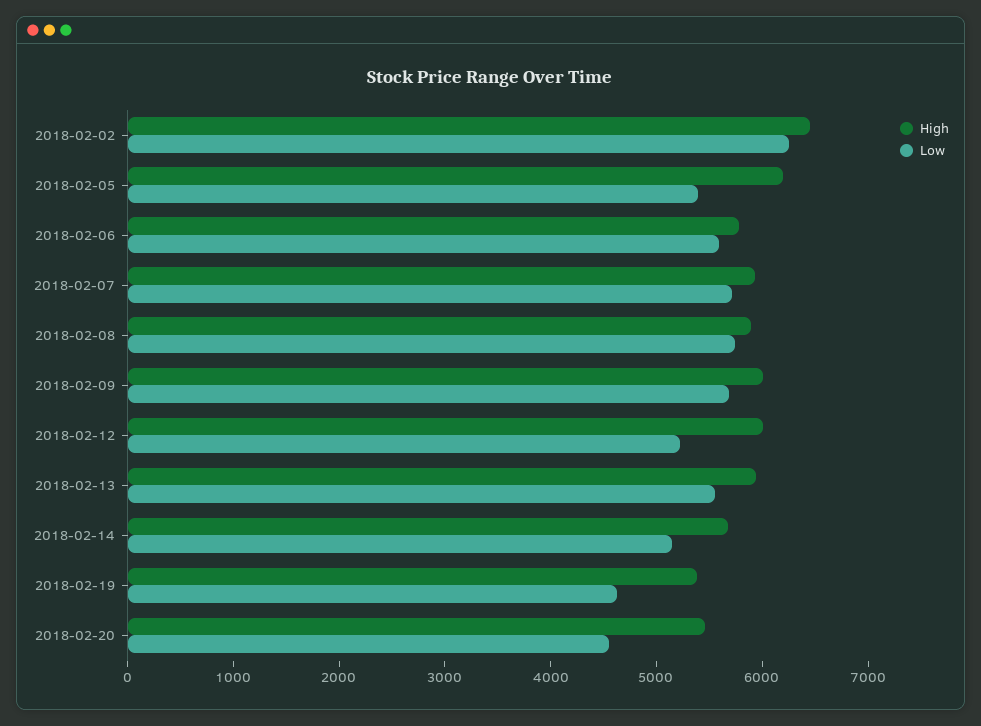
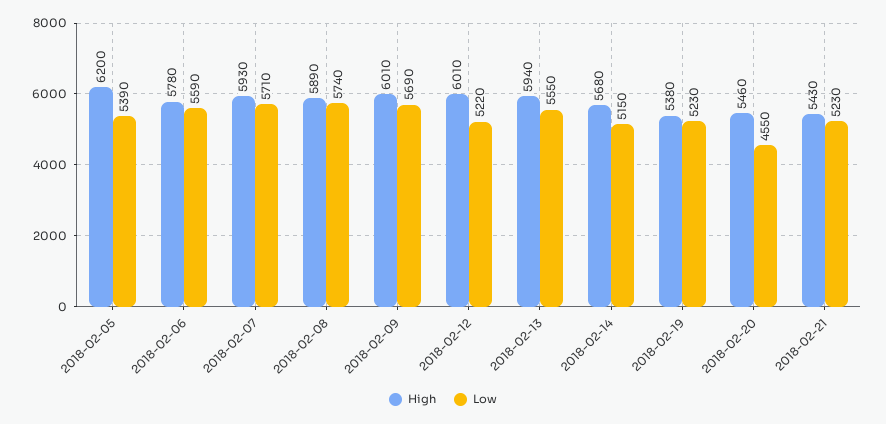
High, 2018-02-02: 6400 -> none
Low, 2018-02-02: 6200 -> none
Low, 2018-02-19: 4600 -> 5230
High, 2018-02-21: none -> 5430
Low, 2018-02-21: none -> 5230

